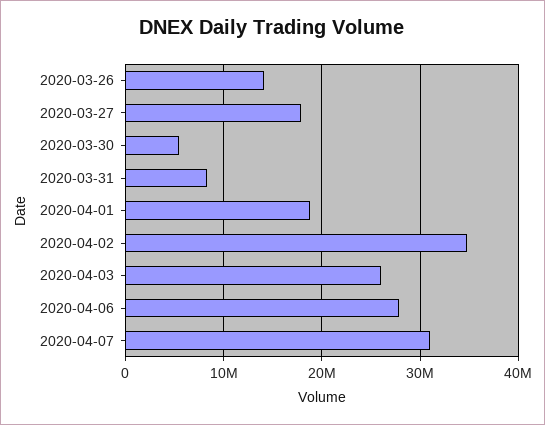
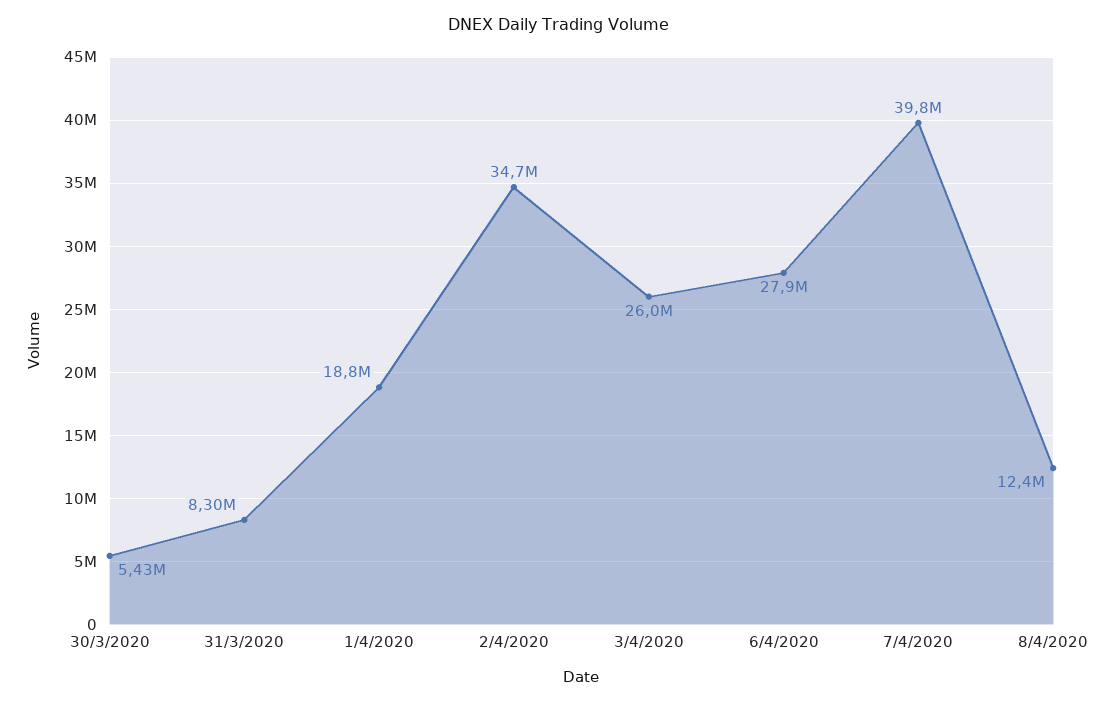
2020-03-26: 14000000 -> none
2020-03-27: 18000000 -> none
2020-04-07: 31000000 -> 39800000
8/4/2020: none -> 12400000

